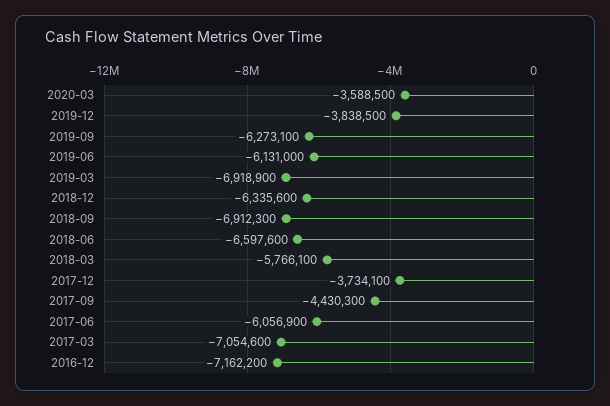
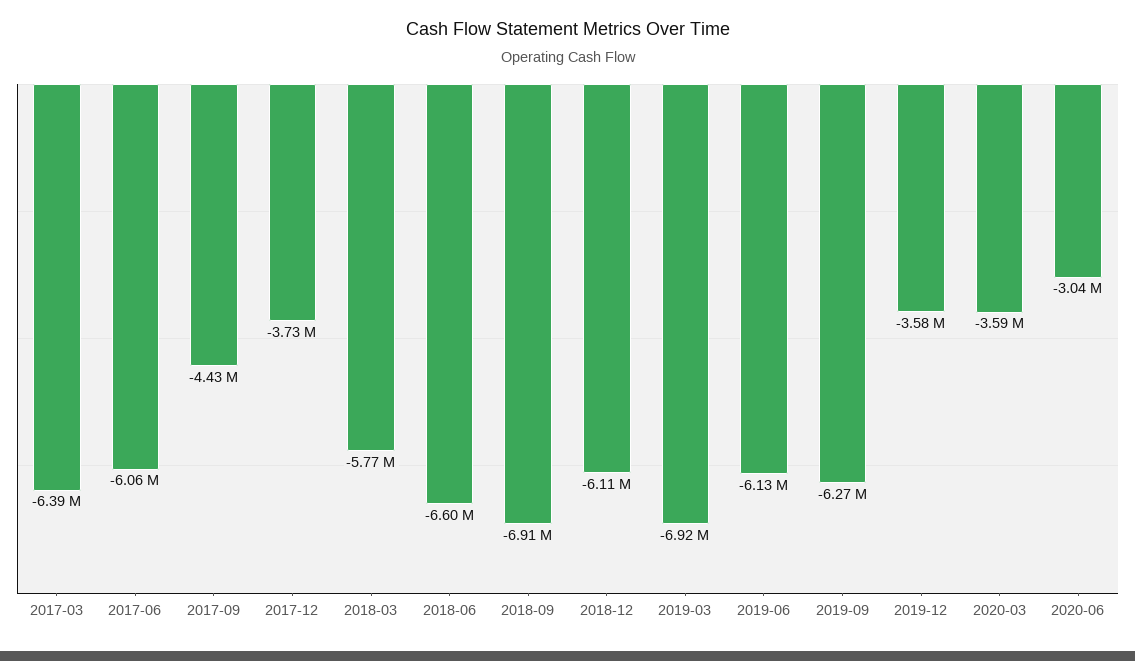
2019-12: -3838500 -> -3580000
2018-12: -6335600 -> -6110000
2017-03: -7054600 -> -6390000
2016-12: -7162200 -> none
2020-06: none -> -3040000

